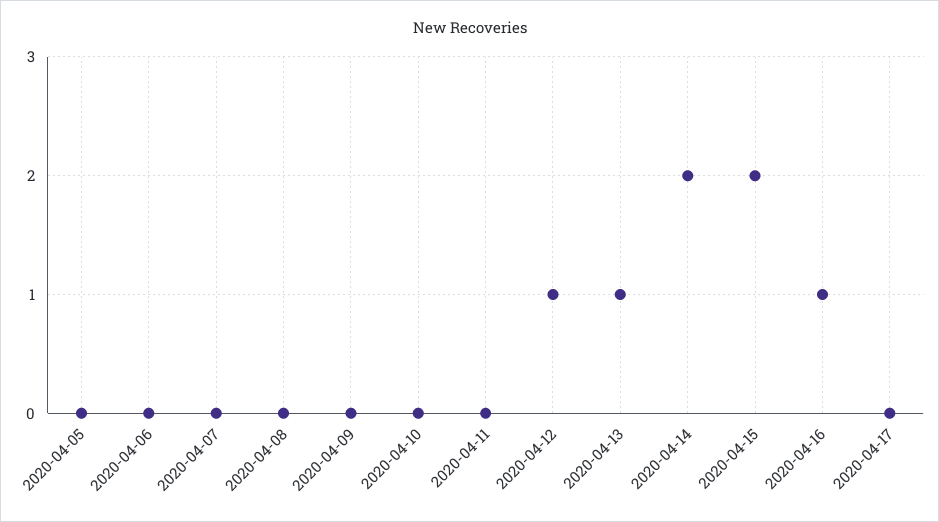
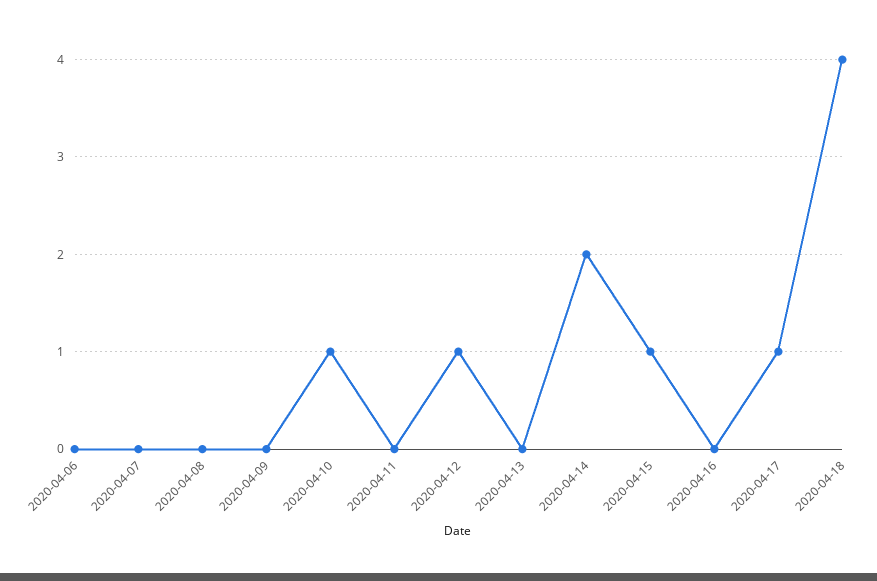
2020-04-05: 0 -> none
2020-04-10: 0 -> 1
2020-04-13: 1 -> 0
2020-04-15: 2 -> 1
2020-04-16: 1 -> 0
2020-04-17: 0 -> 1
2020-04-18: none -> 4

